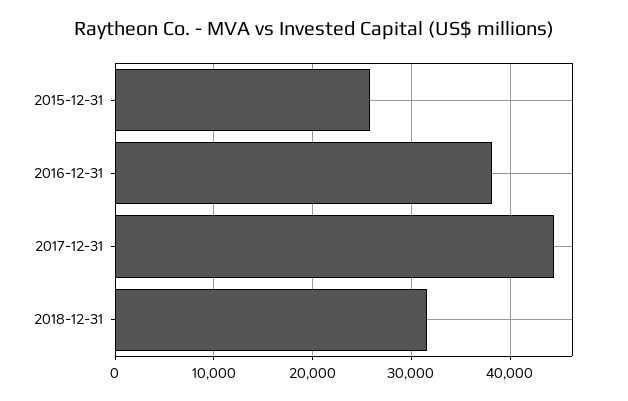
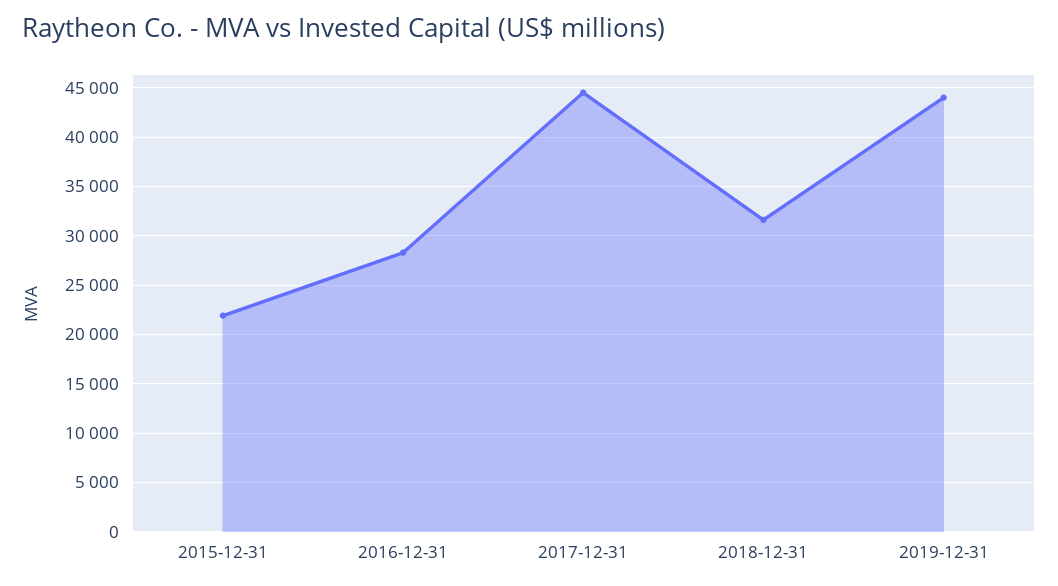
2015-12-31: 26000 -> 22000
2016-12-31: 38000 -> 28000
2019-12-31: none -> 44000

